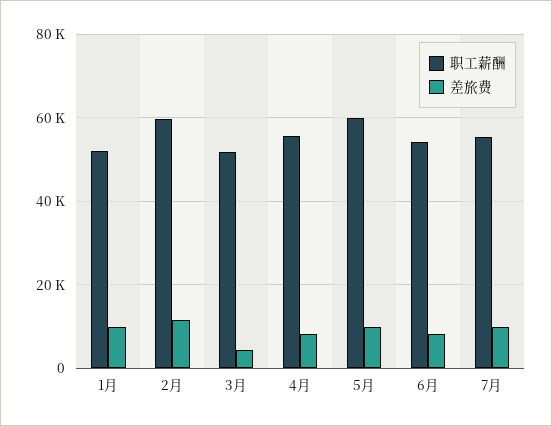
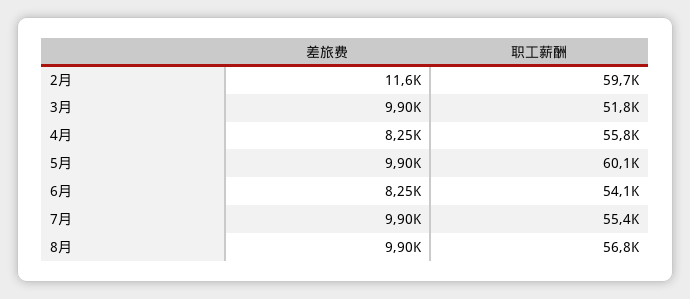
职工薪酬, 1月: 52000 -> none
差旅费, 1月: 10000 -> none
差旅费, 3月: 4000 -> 9900
差旅费, 8月: none -> 9900
职工薪酬, 8月: none -> 56800

